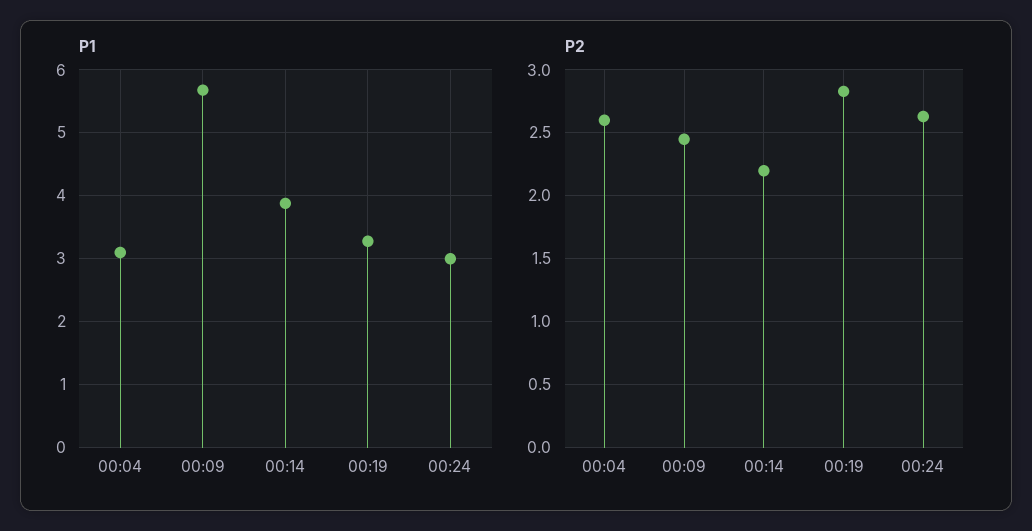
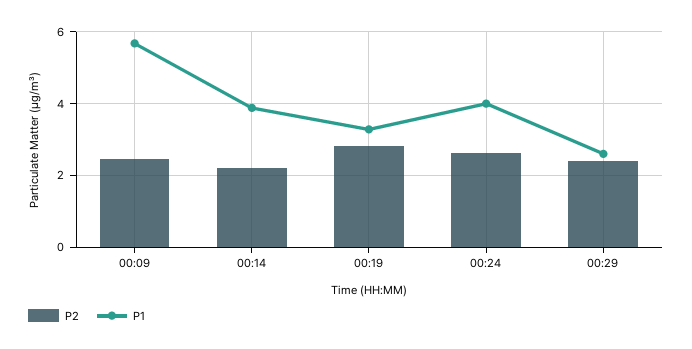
P1, 00:04: 3.1 -> none
P1, 00:24: 3 -> 4
P2, 00:04: 2.6 -> none
P2, 00:29: none -> 2.4
P1, 00:29: none -> 2.6

